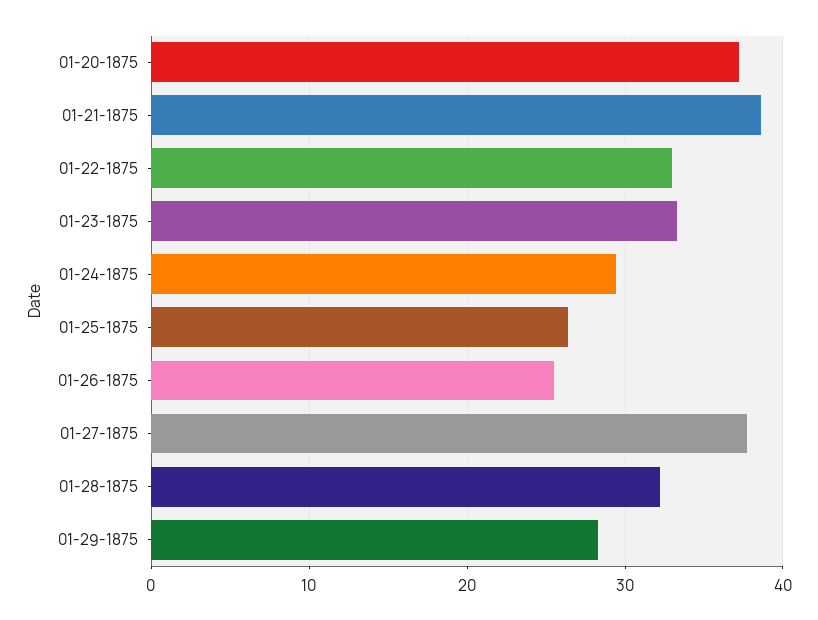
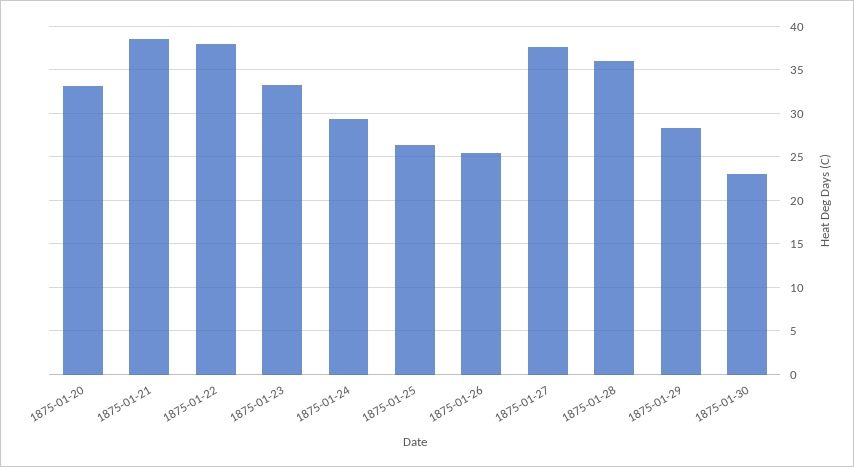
01-20-1875: 37 -> 33
01-22-1875: 33 -> 38
01-28-1875: 32 -> 36
1875-01-30: none -> 23

